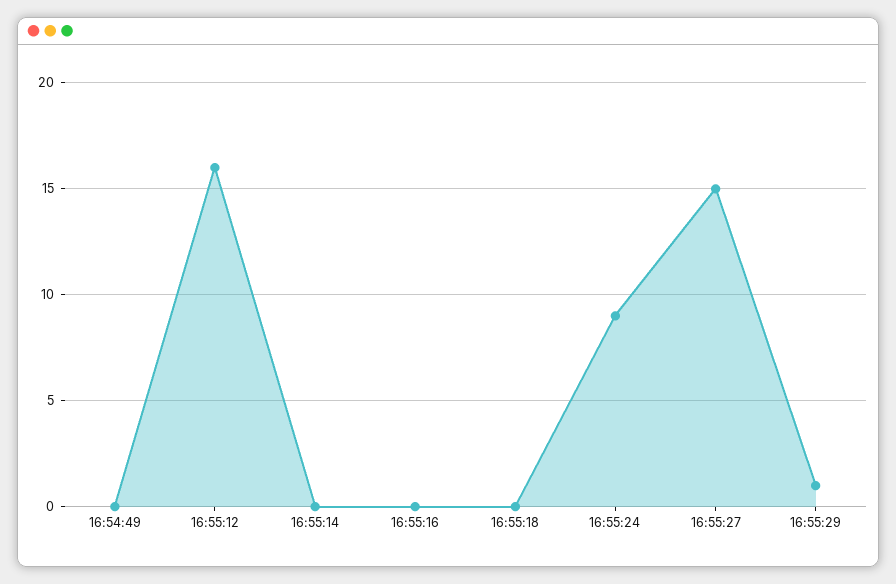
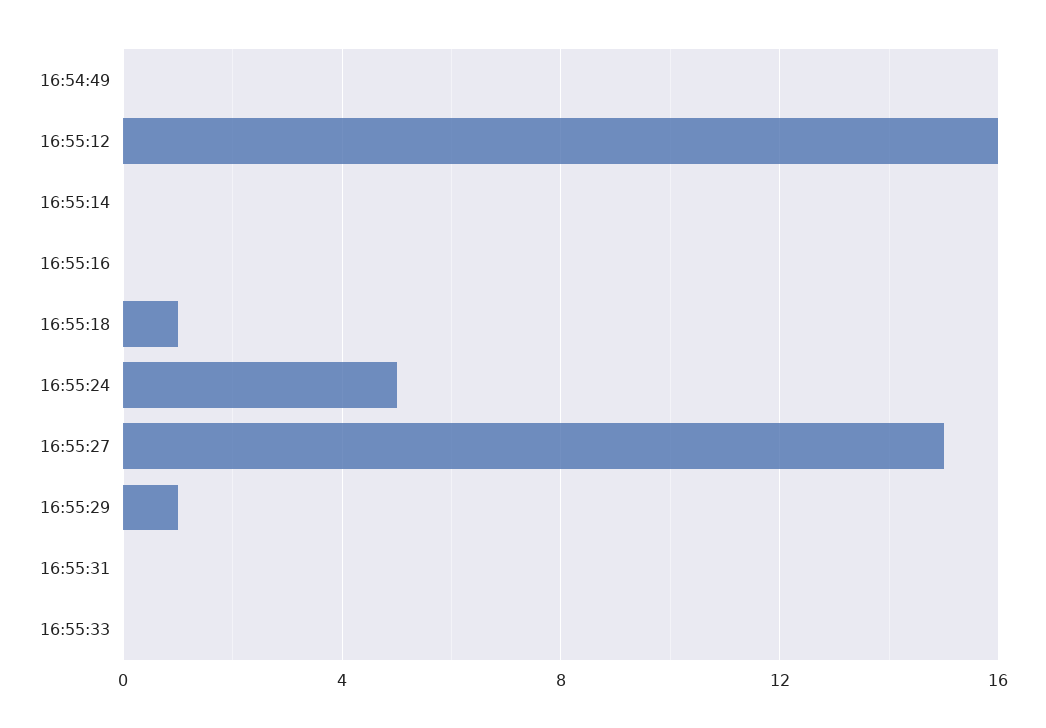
16:55:18: 0 -> 1
16:55:24: 9 -> 5
16:55:31: none -> 0
16:55:33: none -> 0

